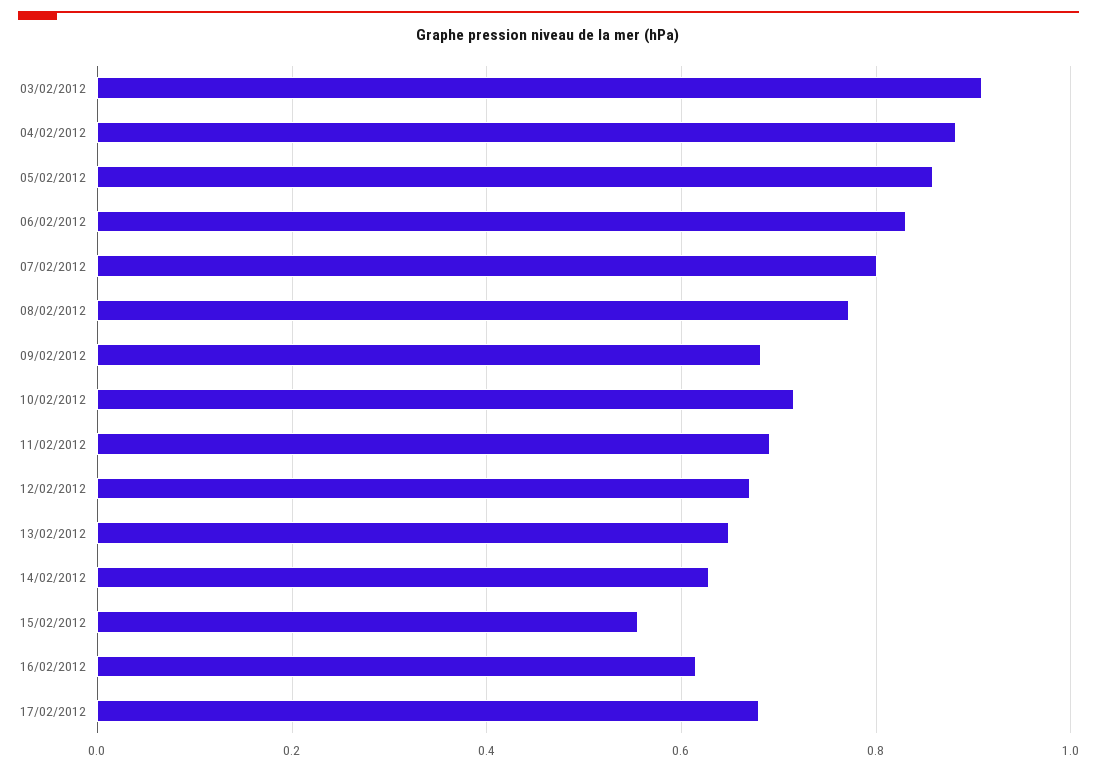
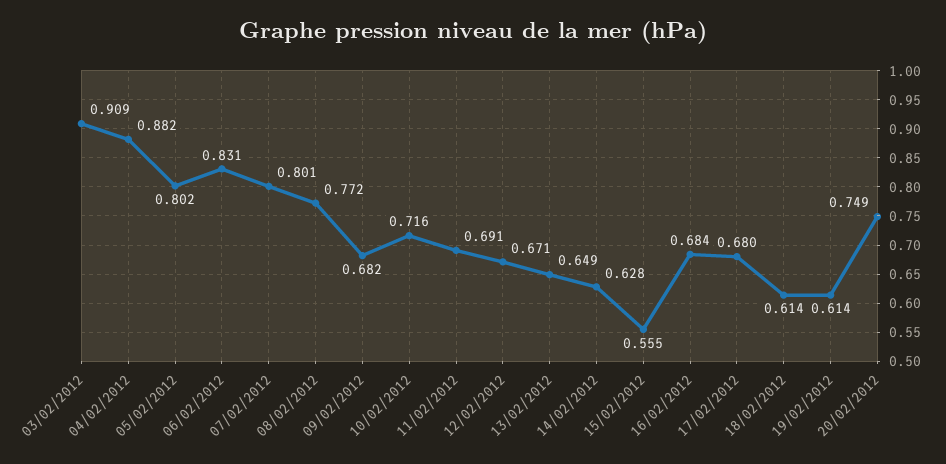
05/02/2012: 0.86 -> 0.802
16/02/2012: 0.62 -> 0.684
18/02/2012: none -> 0.614
19/02/2012: none -> 0.614
20/02/2012: none -> 0.749

